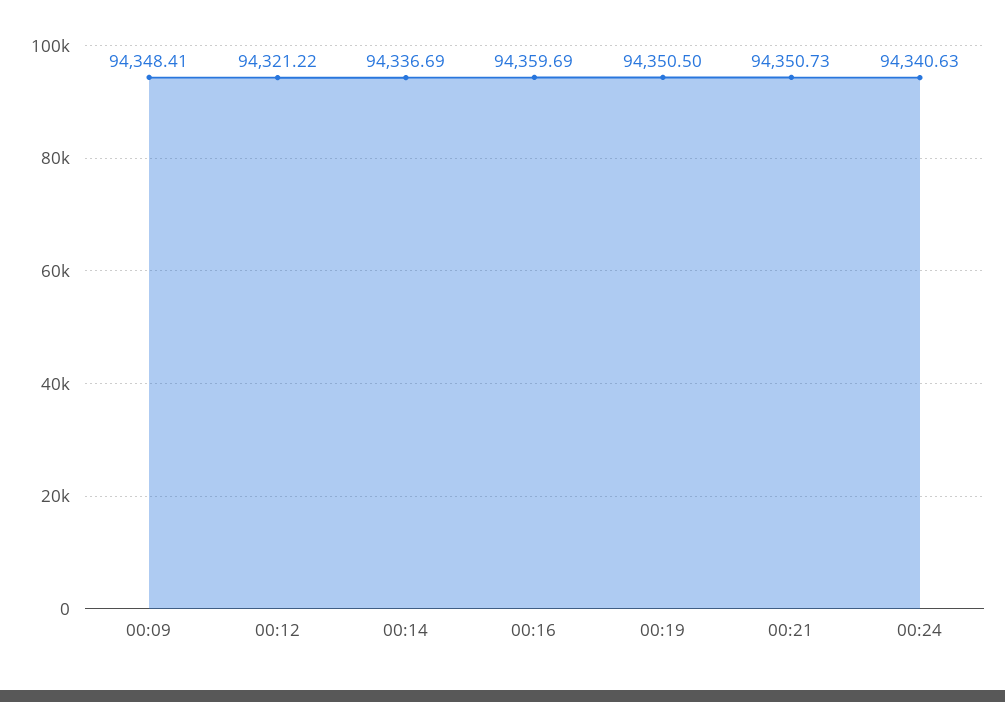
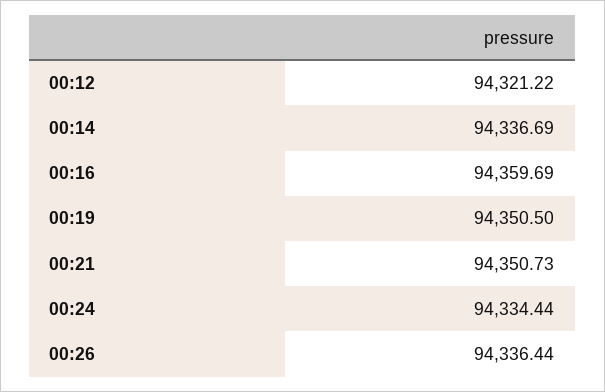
00:09: 94348.41 -> none
00:24: 94340.63 -> 94334.44
00:26: none -> 94336.44

